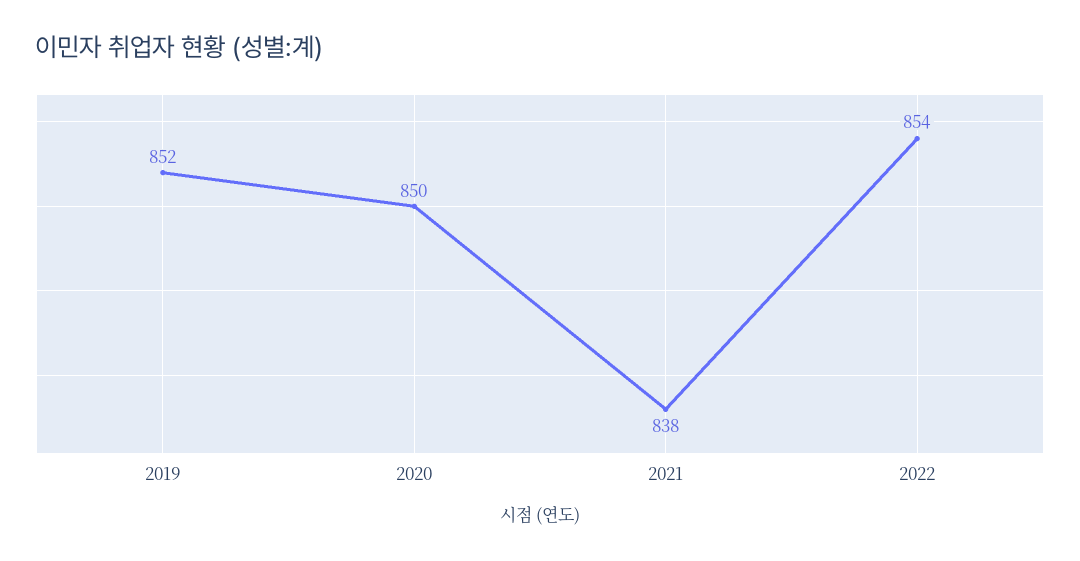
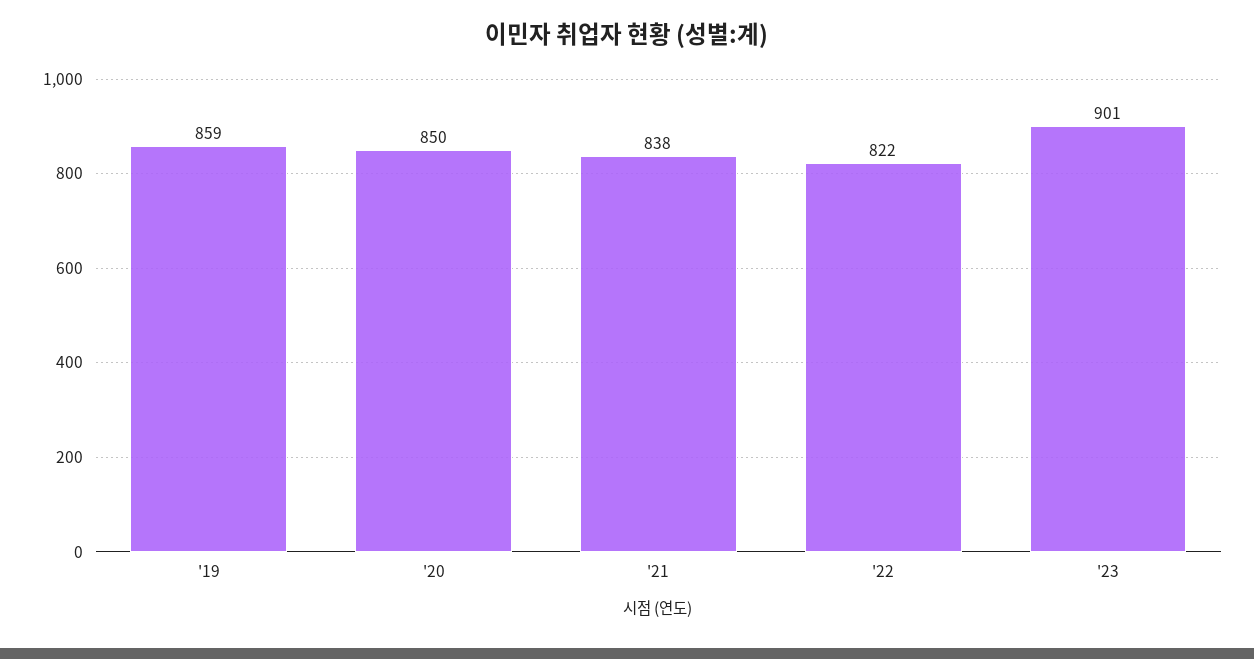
2019: 852 -> 859
2022: 854 -> 822
'23: none -> 901

